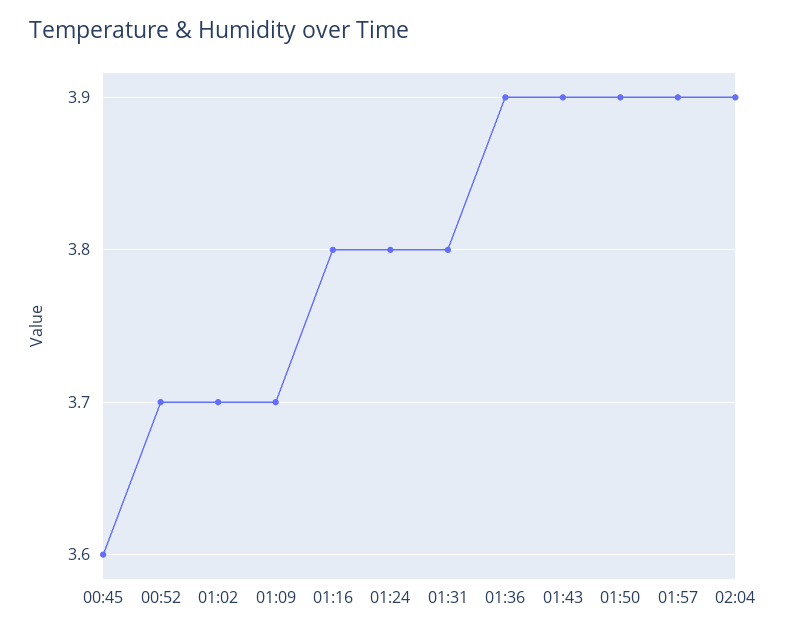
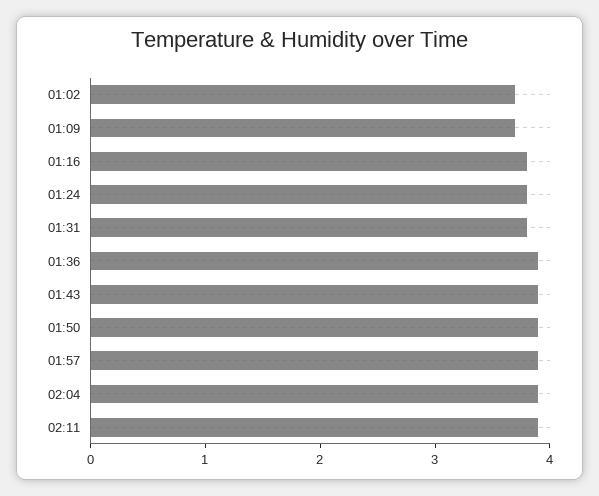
00:45: 3.6 -> none
00:52: 3.7 -> none
02:11: none -> 3.9

